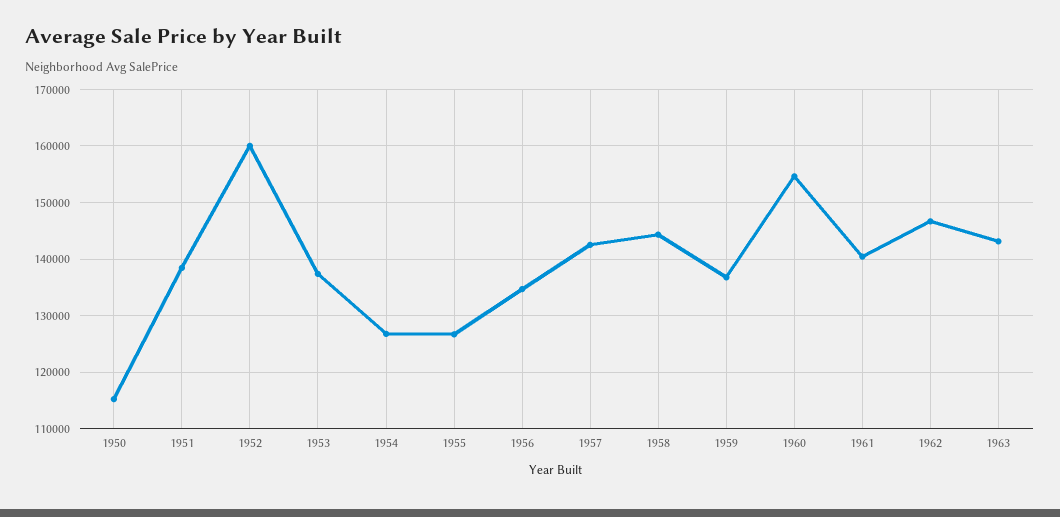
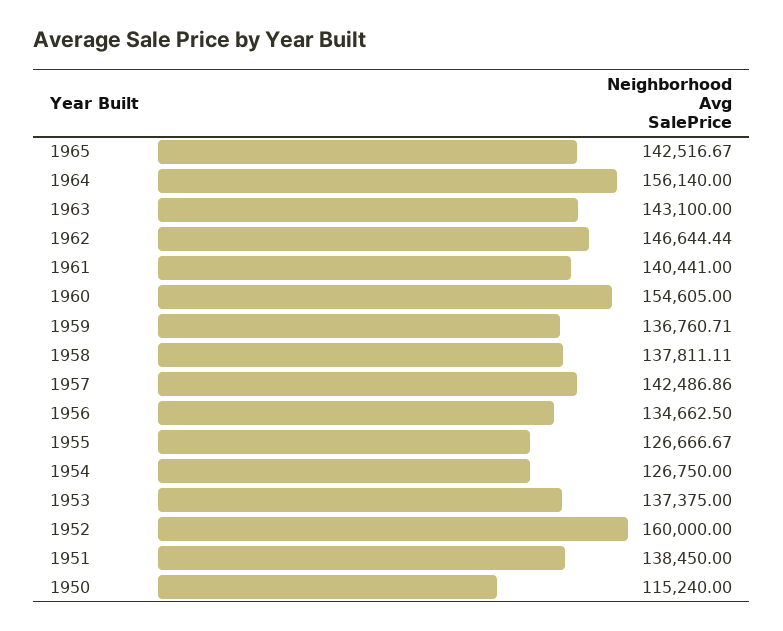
1958: 144000 -> 137811.11
1965: none -> 142516.67
1964: none -> 156140

